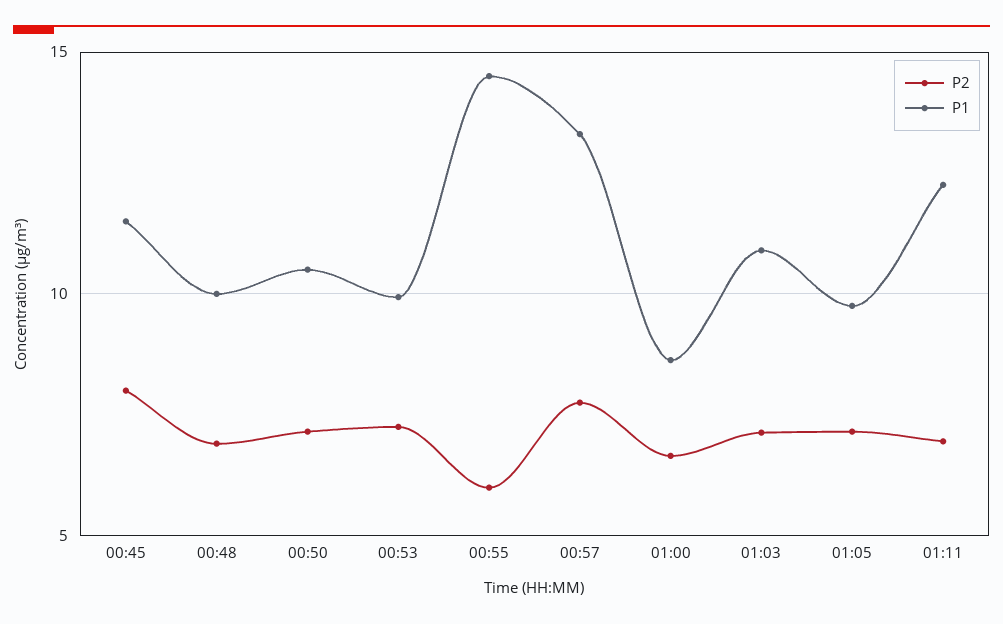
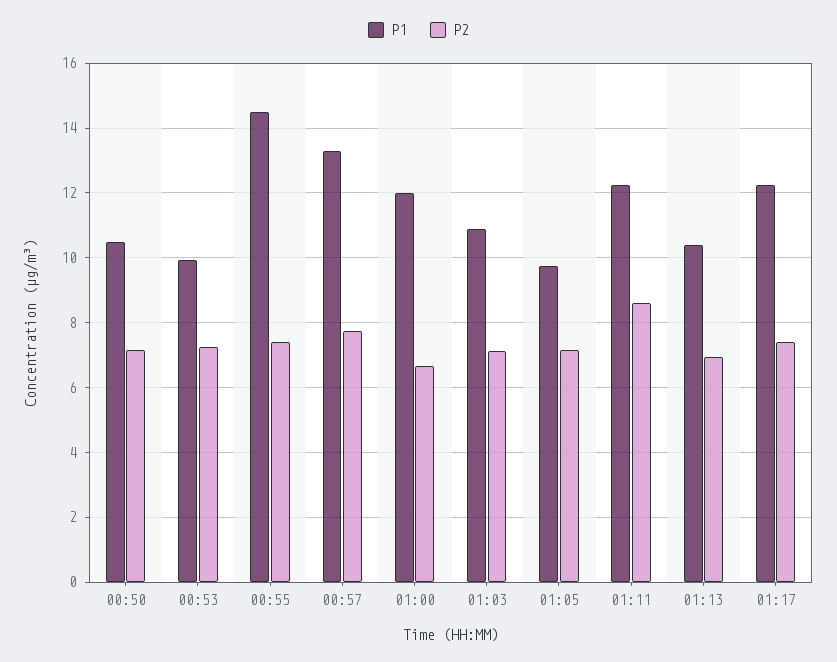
P2, 00:45: 8 -> none
P1, 00:45: 11.5 -> none
P2, 00:48: 7 -> none
P1, 00:48: 10 -> none
P2, 00:55: 6 -> 7.4
P1, 01:00: 8.5 -> 12
P2, 01:11: 7 -> 8.6
P1, 01:13: none -> 10.4
P2, 01:13: none -> 7
P1, 01:17: none -> 12.2
P2, 01:17: none -> 7.4

